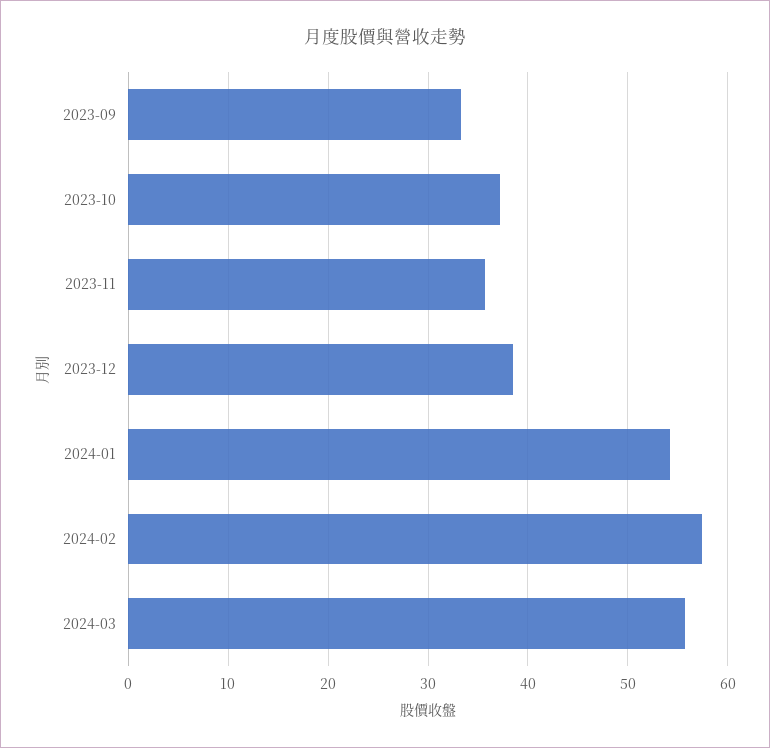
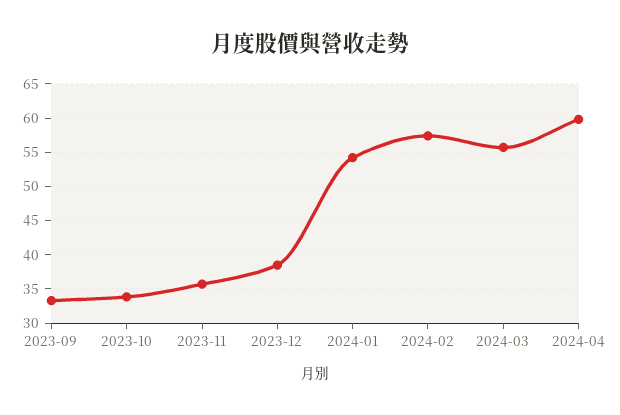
2023-10: 37 -> 34
2024-04: none -> 60

